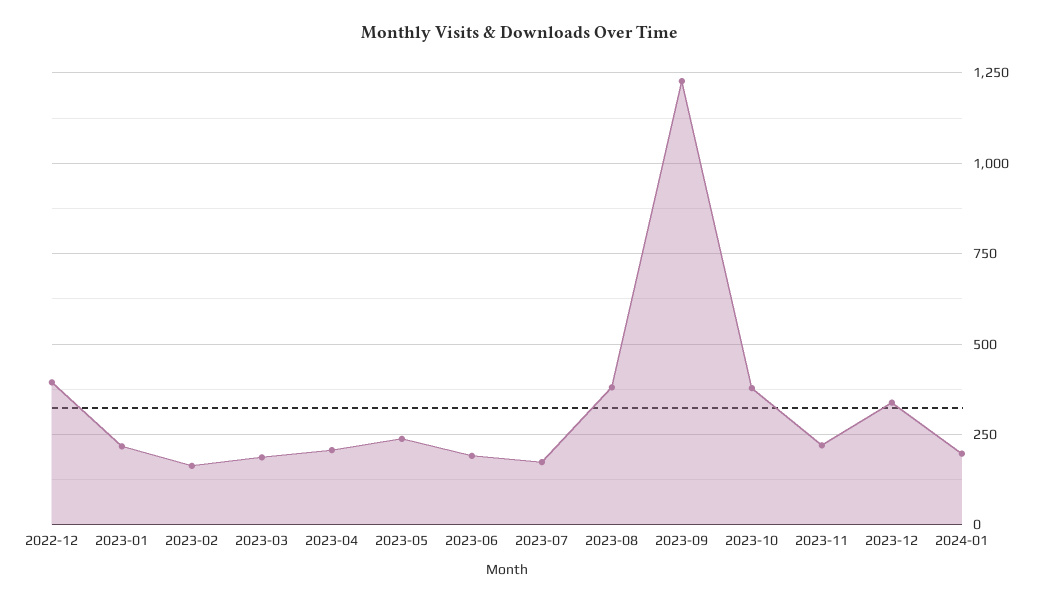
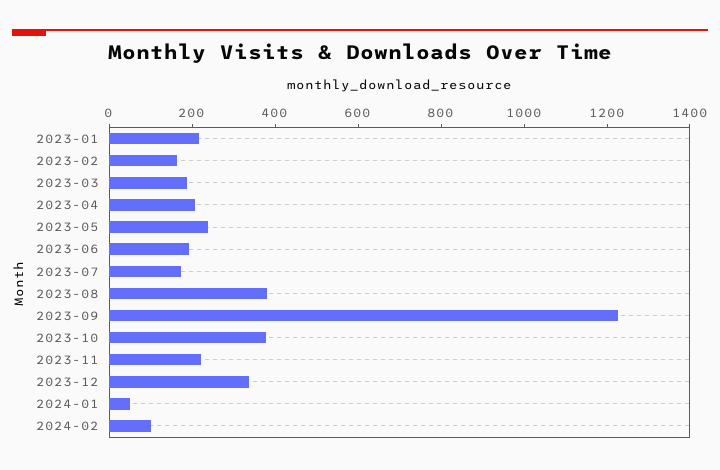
2022-12: 400 -> none
2024-01: 200 -> 50
2024-02: none -> 100

